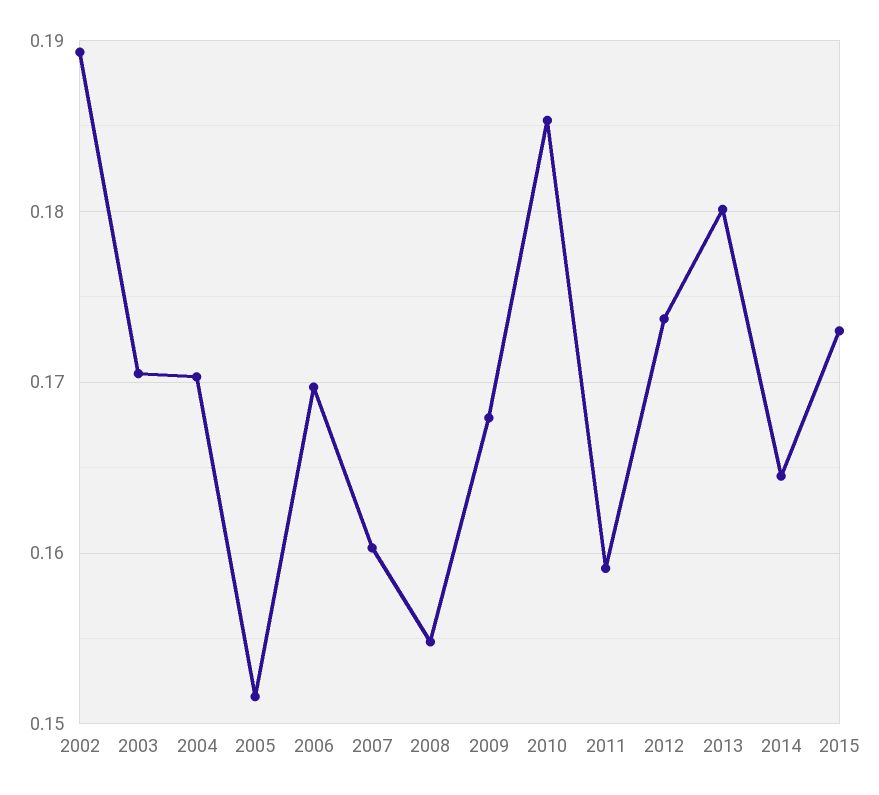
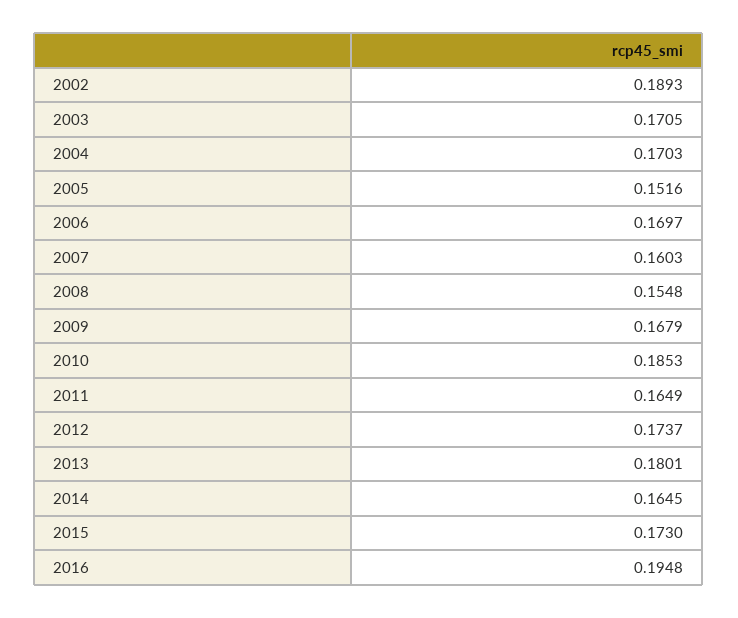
2011: 0.159 -> 0.1649
2016: none -> 0.1948

